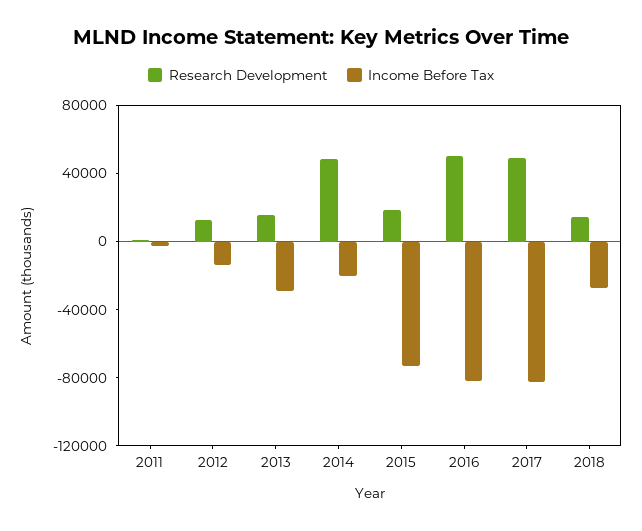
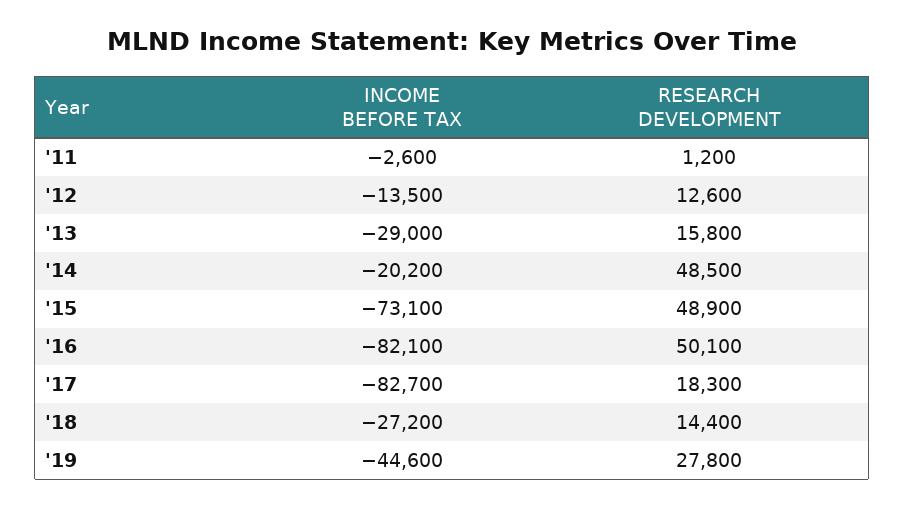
Research Development, 2015: 20000 -> 48900
Research Development, 2017: 50000 -> 18300
Income Before Tax, '19: none -> -44600
Research Development, '19: none -> 27800

